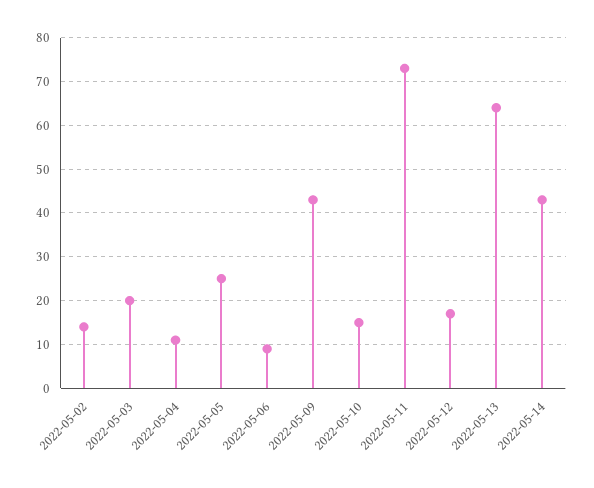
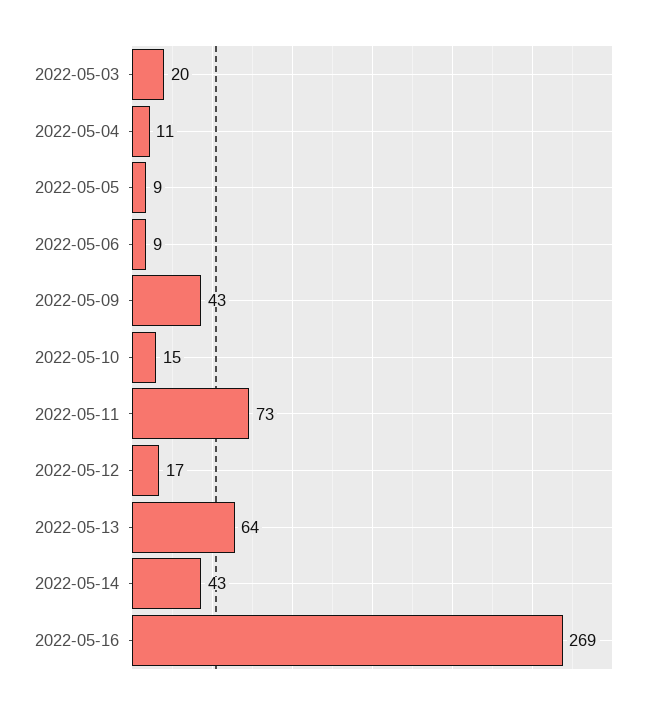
2022-05-02: 15 -> none
2022-05-05: 25 -> 9
2022-05-16: none -> 269

